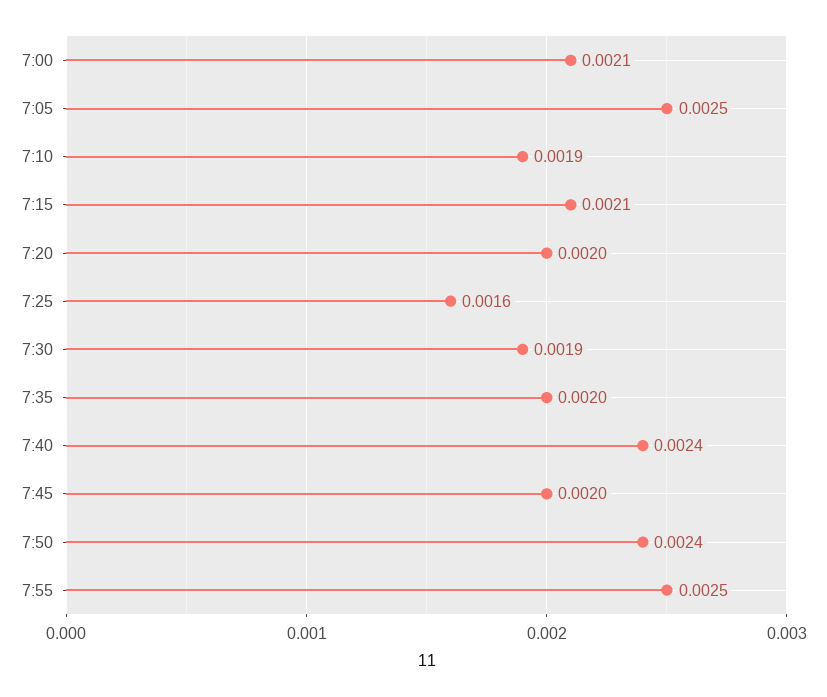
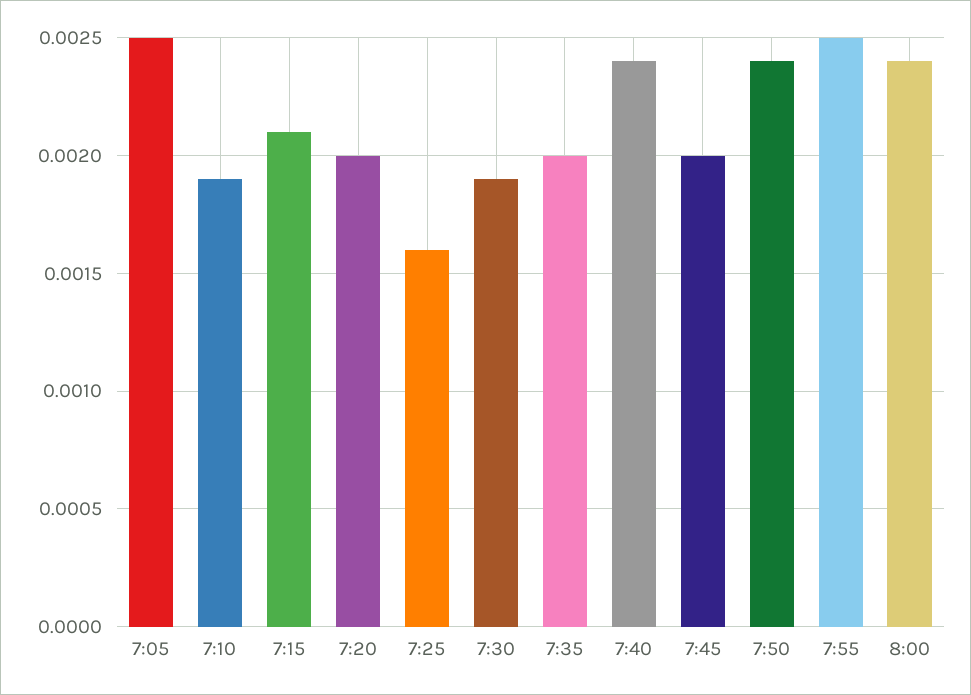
7:00: 0.0021 -> none
8:00: none -> 0.0024

